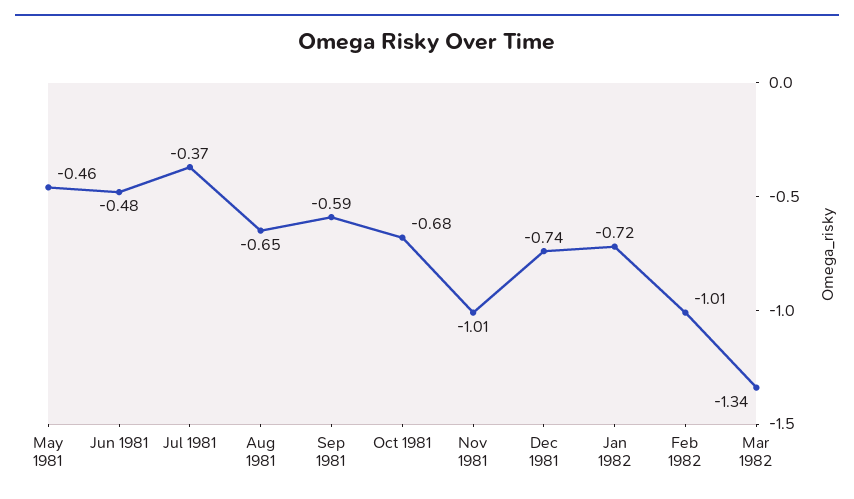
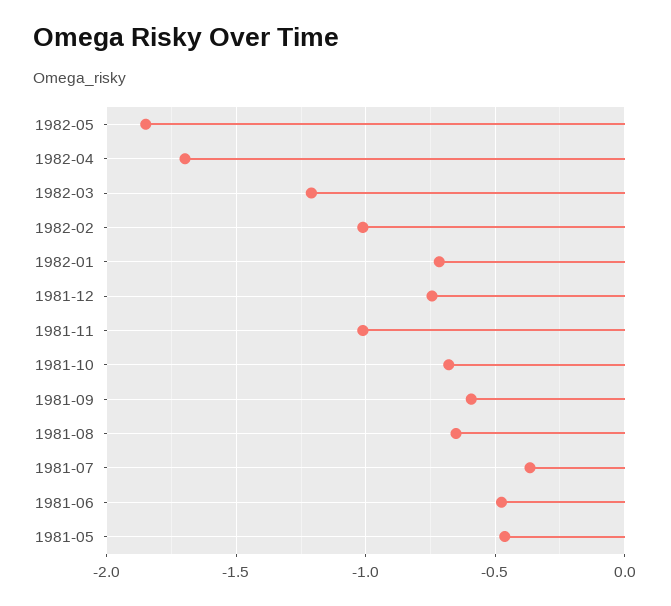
Mar 1982: -1.34 -> -1.2
1982-05: none -> -1.85
1982-04: none -> -1.7

